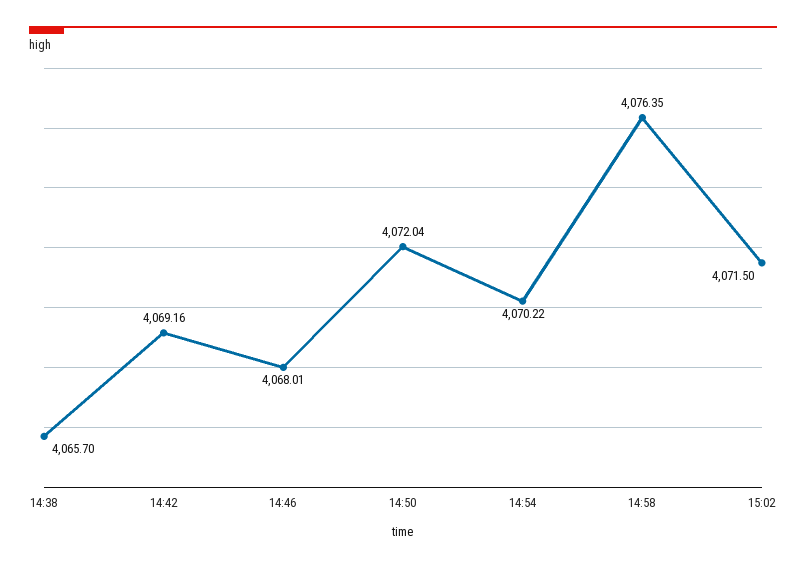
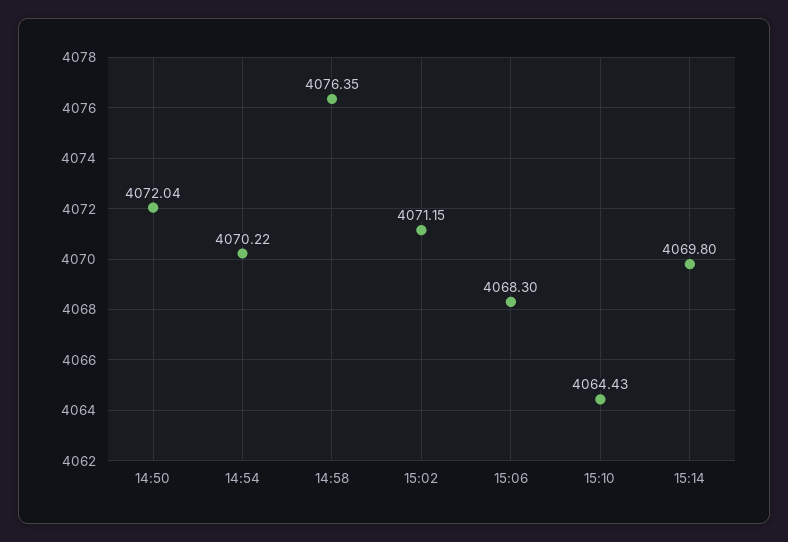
14:38: 4065.7 -> none
14:42: 4069.16 -> none
14:46: 4068.01 -> none
15:02: 4071.5 -> 4071.15
15:06: none -> 4068.3
15:10: none -> 4064.43
15:14: none -> 4069.8

